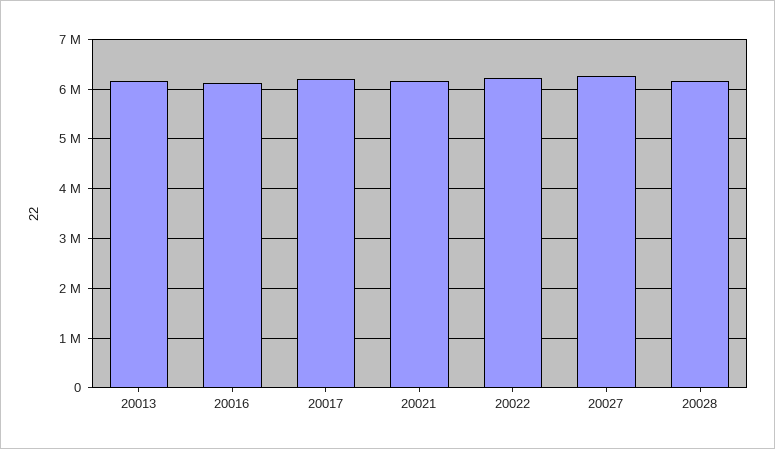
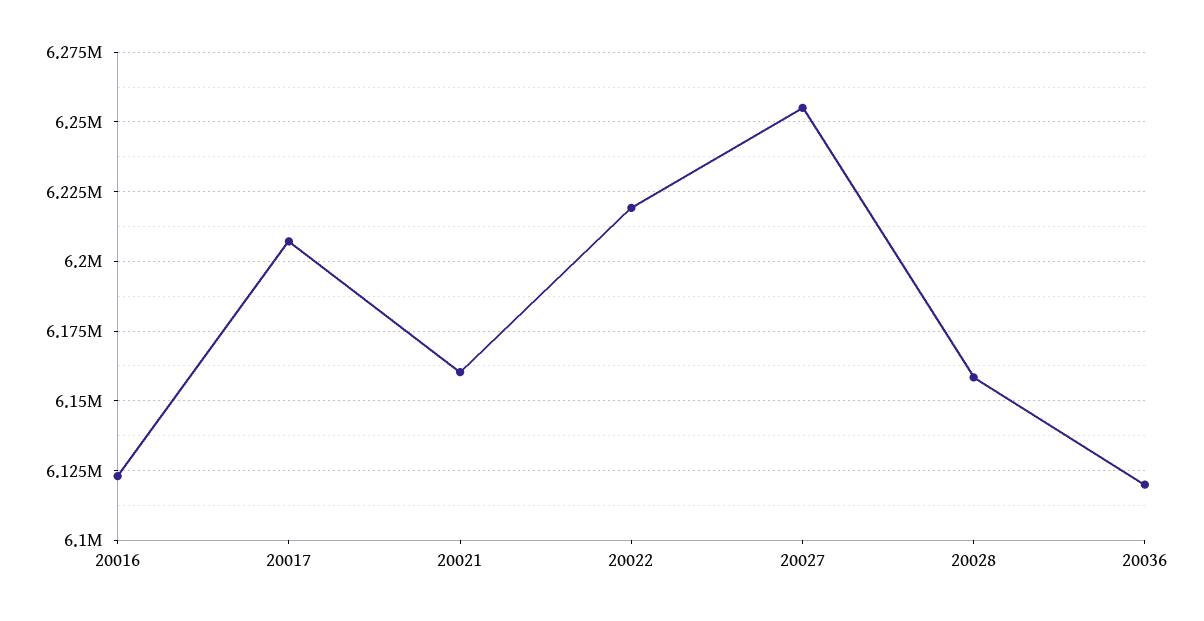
20013: 6200000 -> none
20036: none -> 6120000

